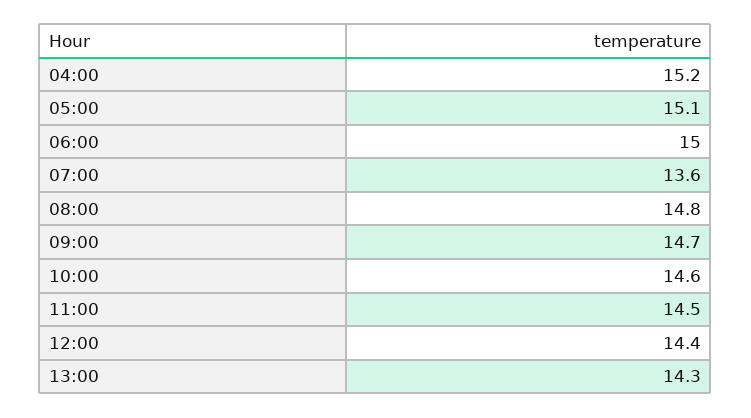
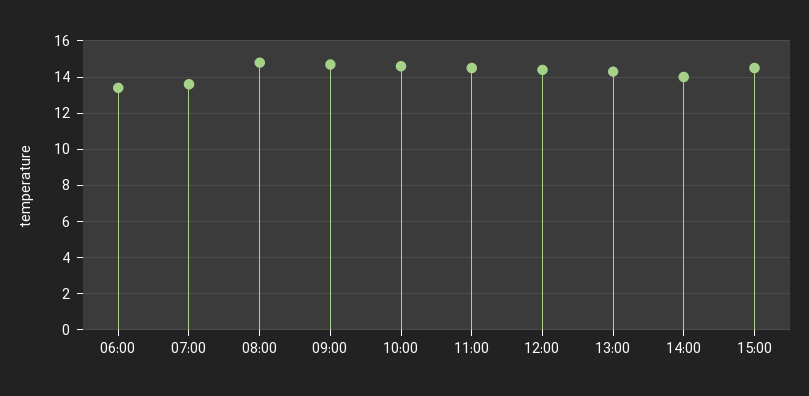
04:00: 15.2 -> none
05:00: 15.1 -> none
06:00: 15 -> 13.5
14:00: none -> 14
15:00: none -> 14.5

